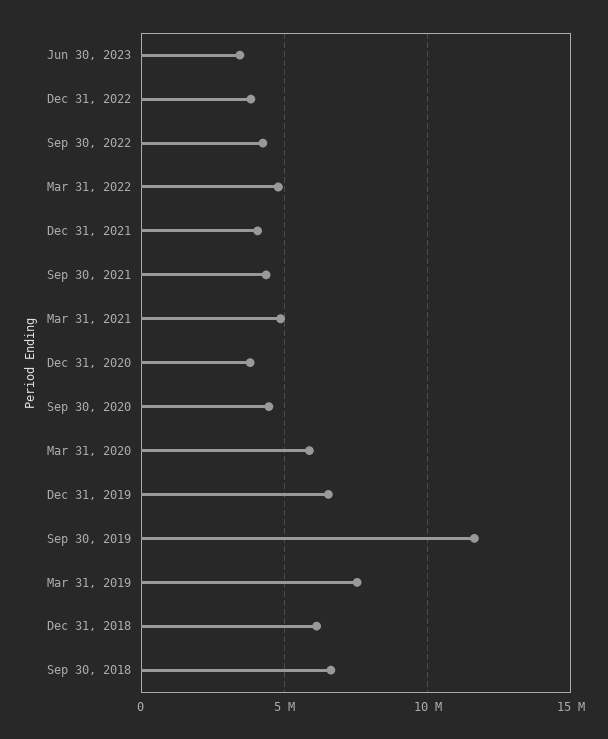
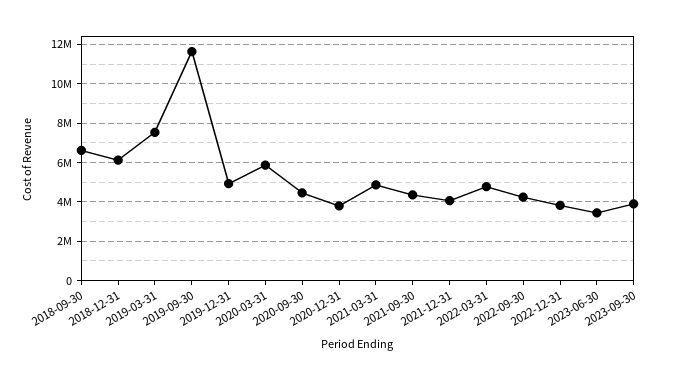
Dec 31, 2019: 6500000 -> 5000000
2023-09-30: none -> 4000000

